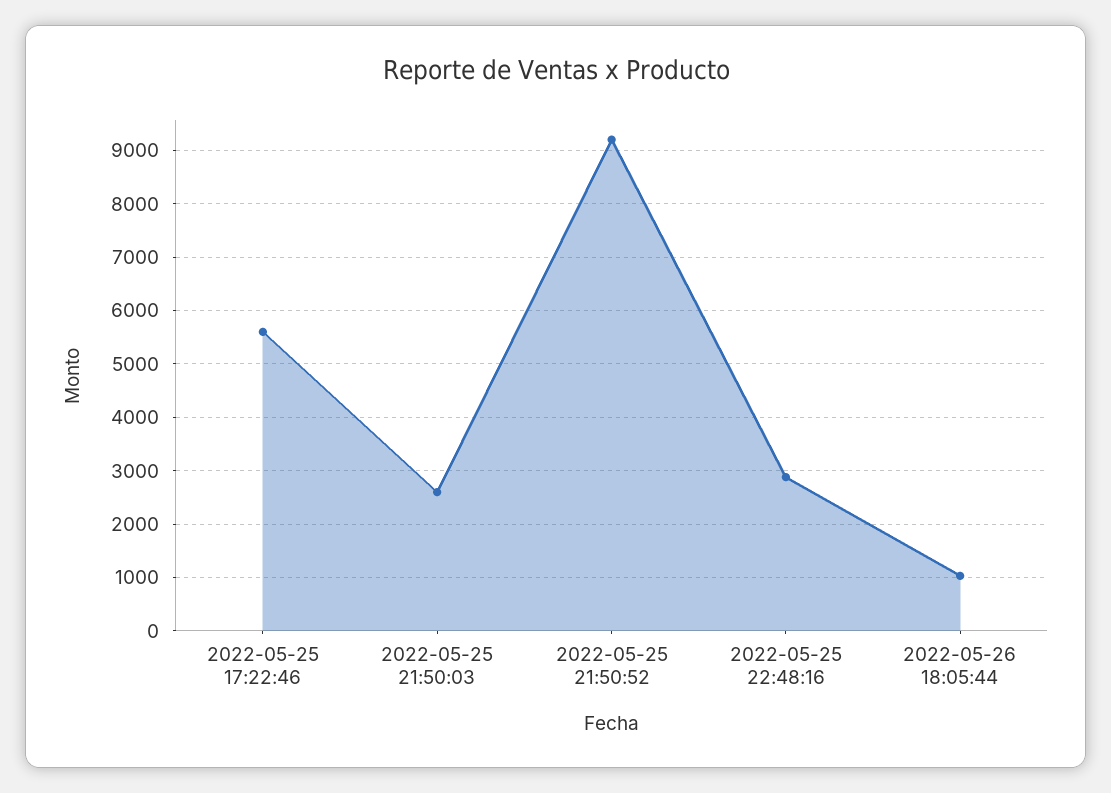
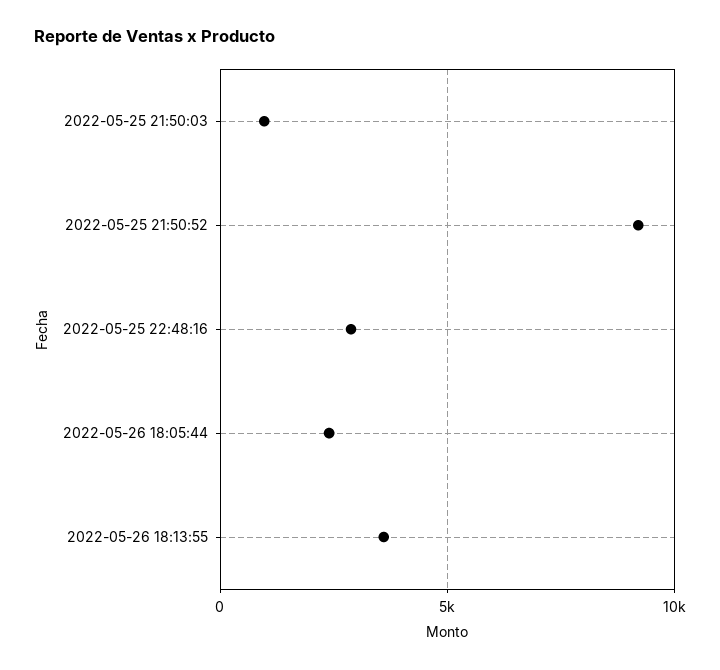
2022-05-25 17:22:46: 5600 -> none
2022-05-25 21:50:03: 2600 -> 1000
2022-05-26 18:05:44: 1000 -> 2500
2022-05-26 18:13:55: none -> 3500

